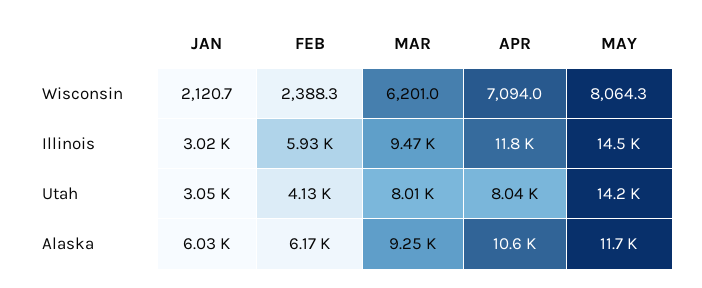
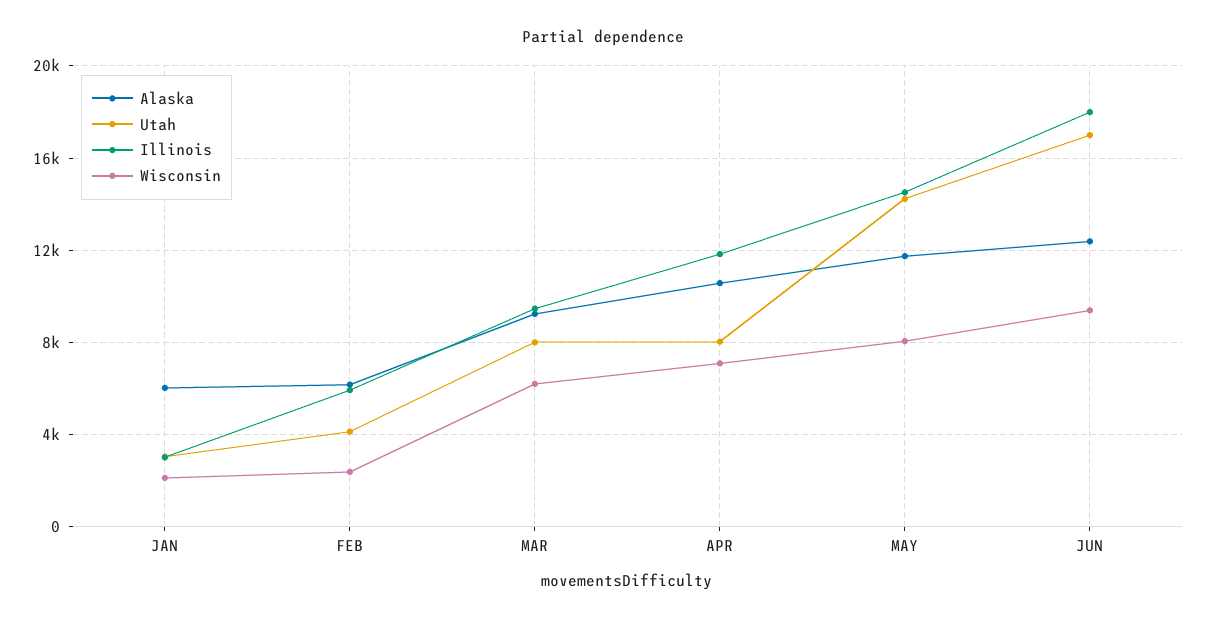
Alaska, JUN: none -> 12500
Utah, JUN: none -> 17000
Illinois, JUN: none -> 18000
Wisconsin, JUN: none -> 9500

